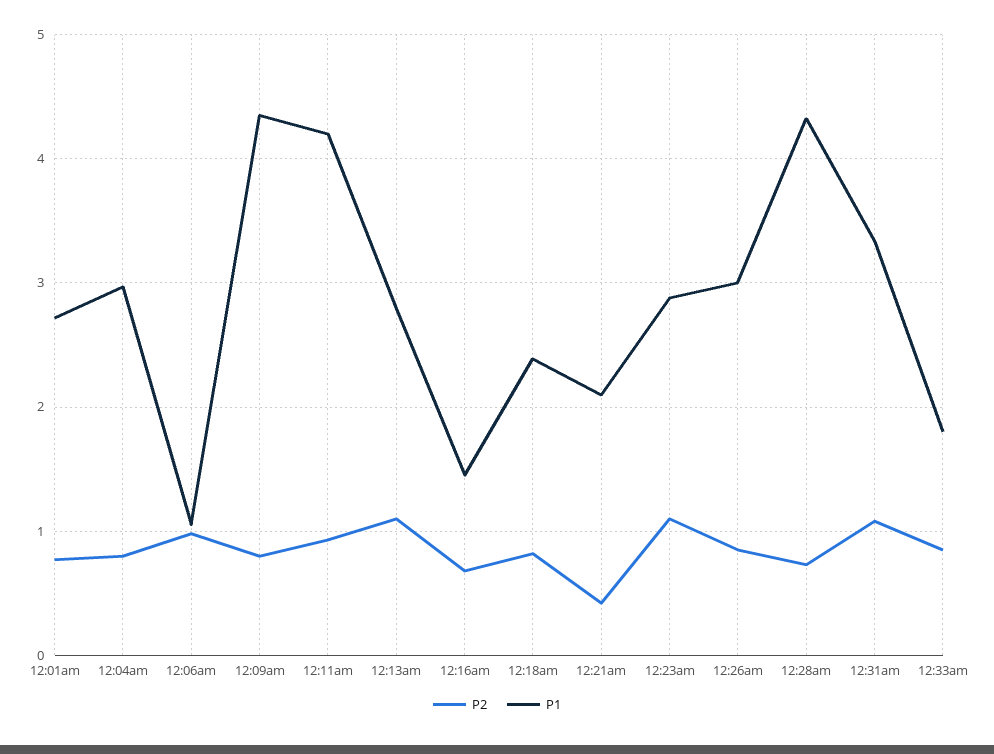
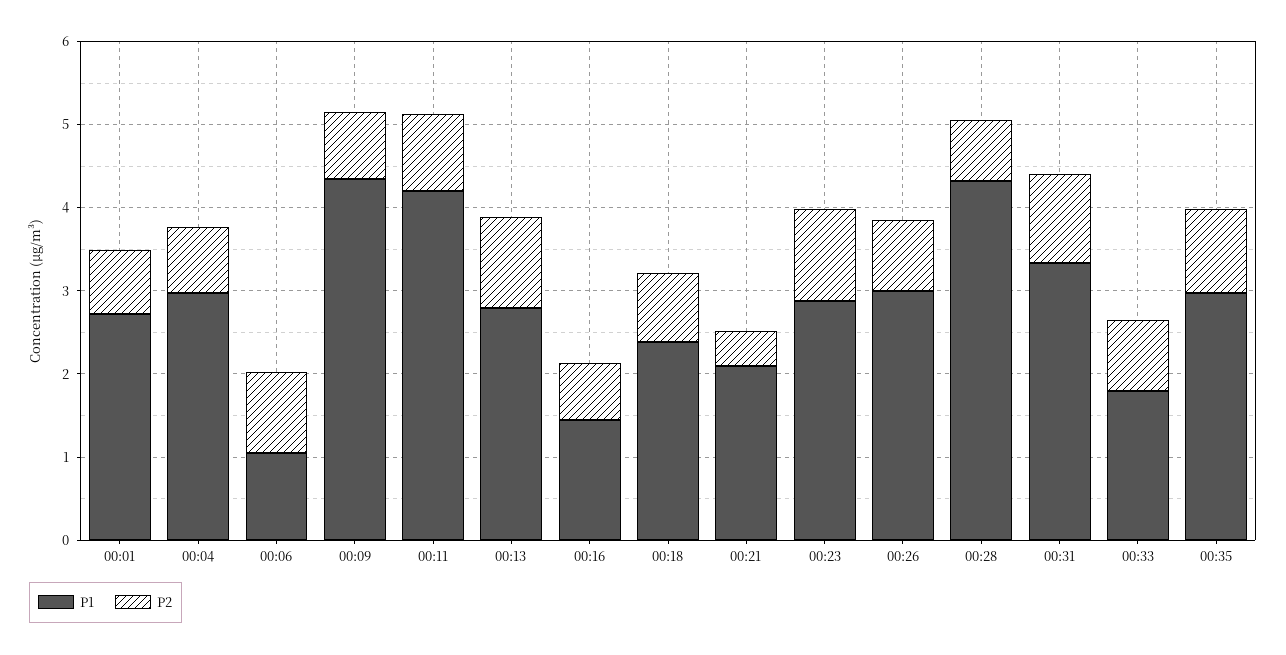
P1, 00:35: none -> 3
P2, 00:35: none -> 1

